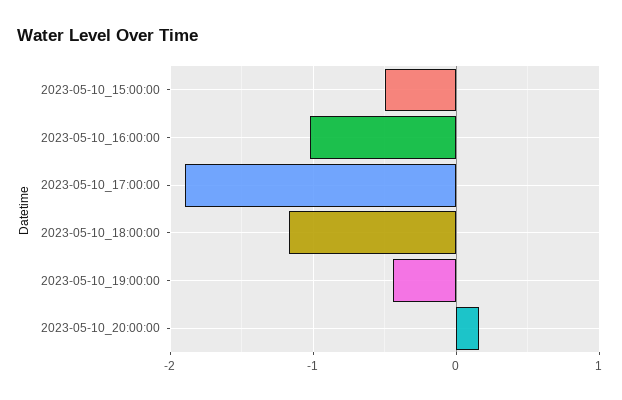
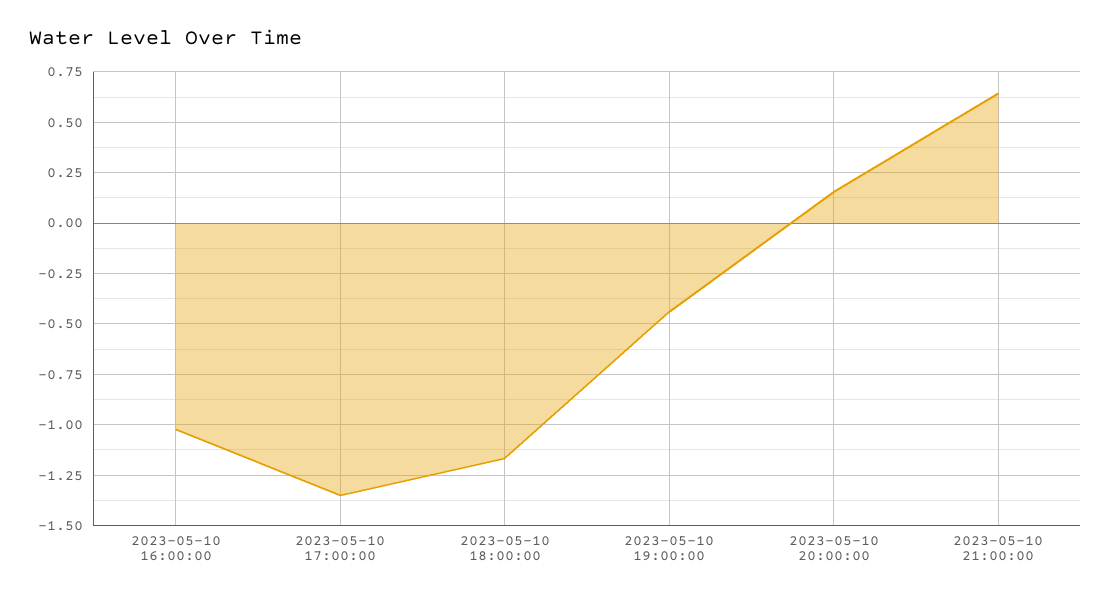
2023-05-10_15:00:00: -0.5 -> none
2023-05-10_17:00:00: -1.9 -> -1.35
2023-05-10 21:00:00: none -> 0.65

